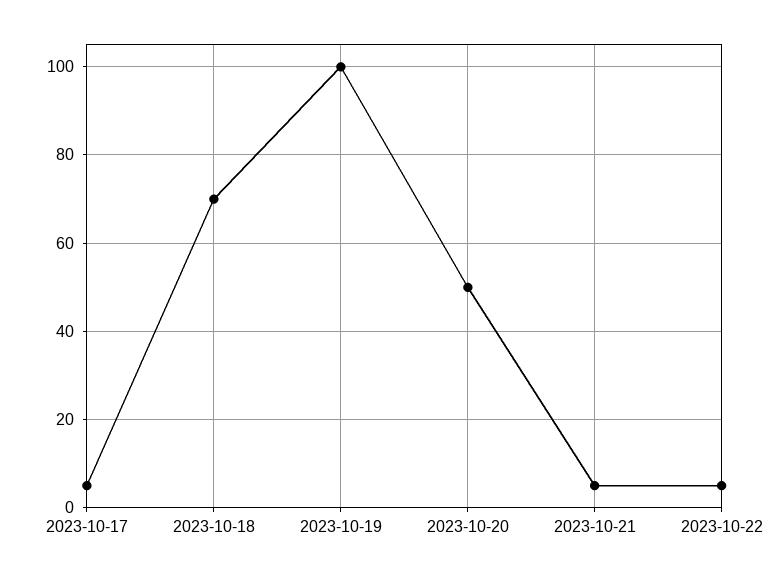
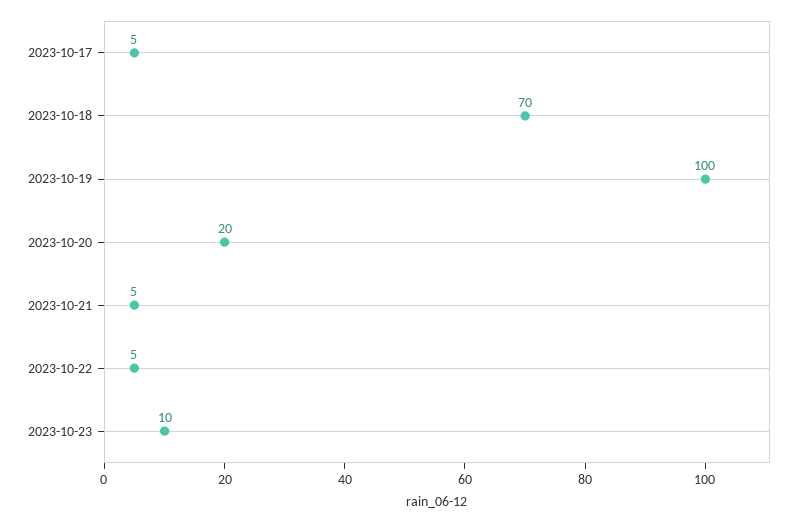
2023-10-20: 50 -> 20
2023-10-23: none -> 10

